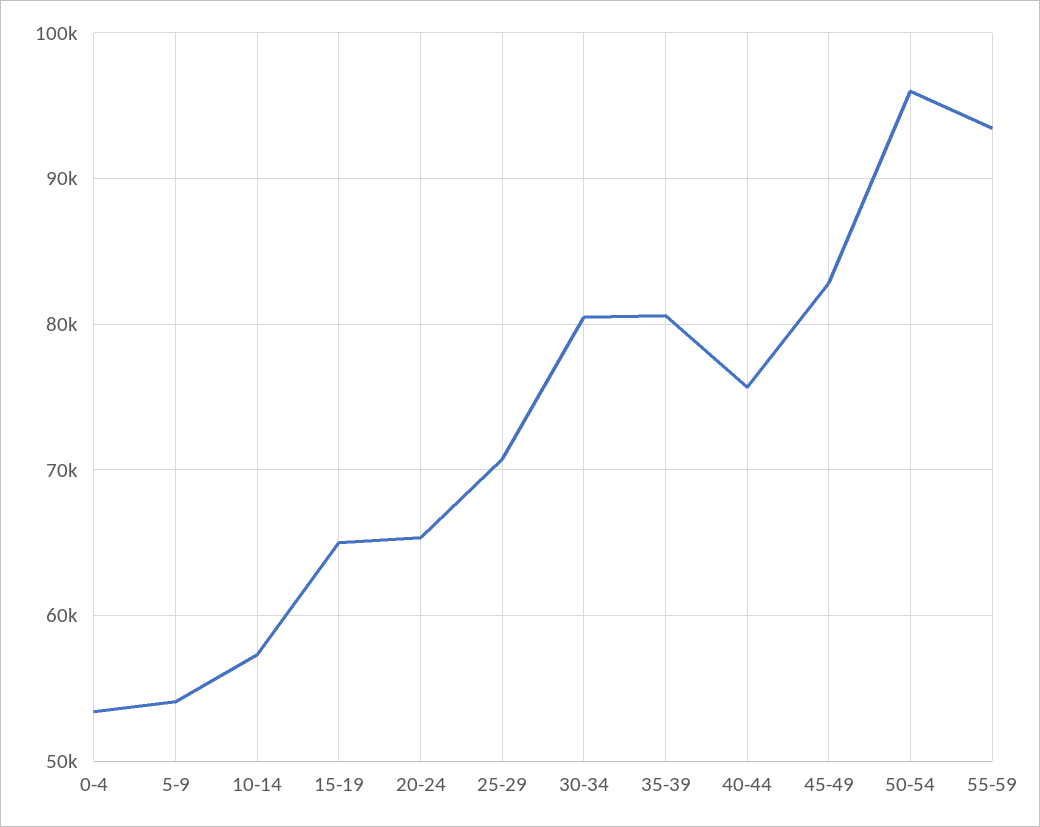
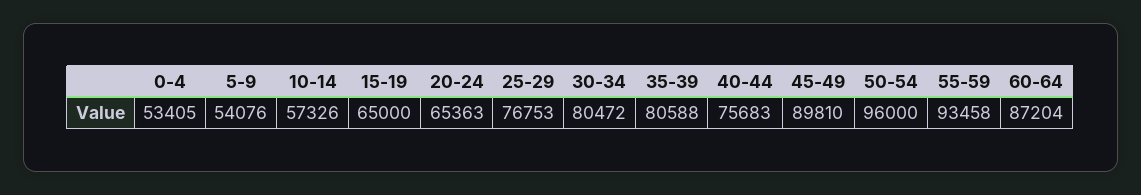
25-29: 71000 -> 76753
45-49: 83000 -> 89810
60-64: none -> 87204

